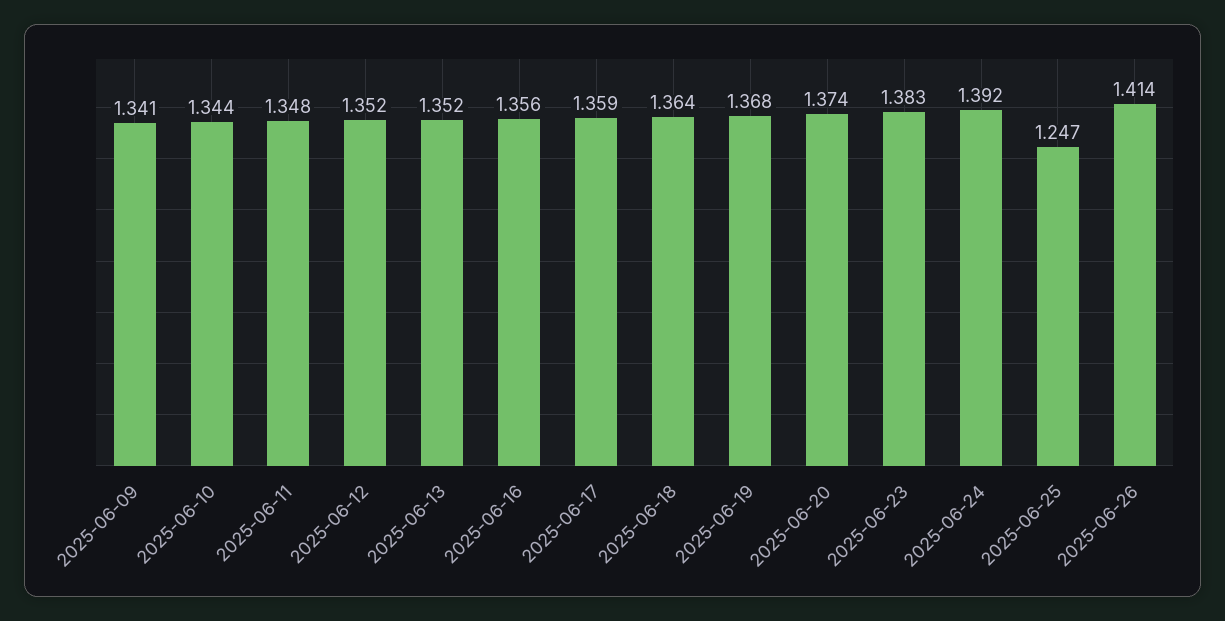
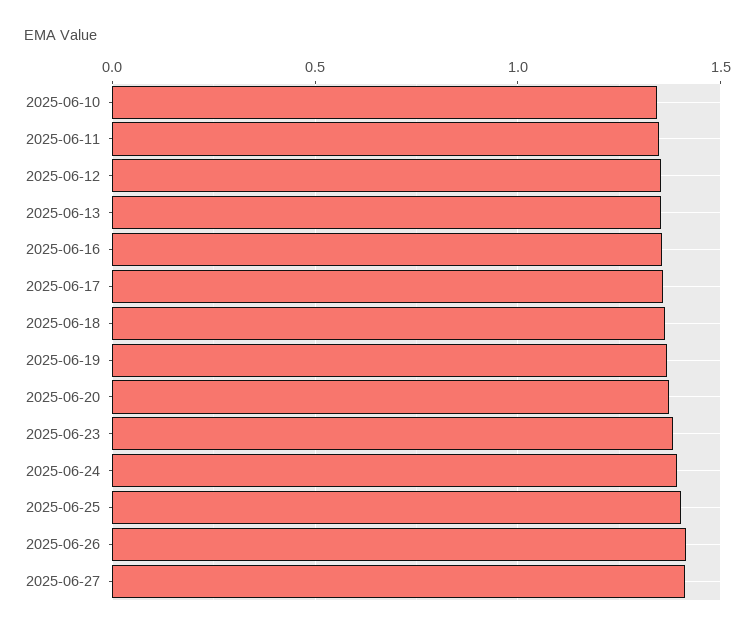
2025-06-09: 1.341 -> none
2025-06-25: 1.247 -> 1.4
2025-06-27: none -> 1.4

